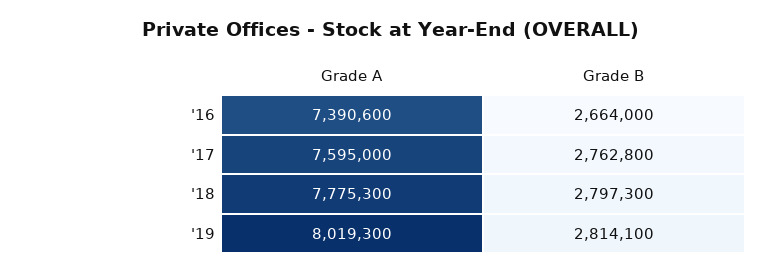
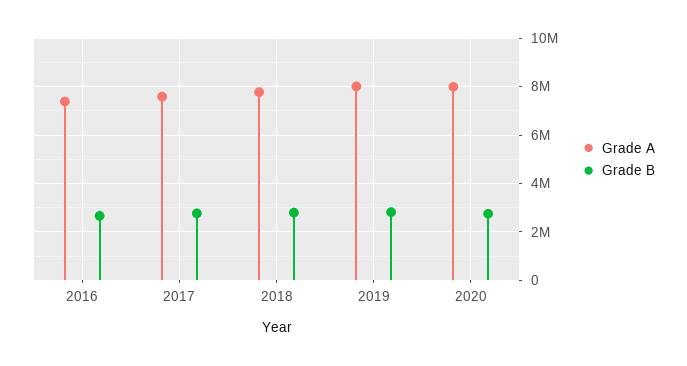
Grade A, 2020: none -> 8000000
Grade B, 2020: none -> 2750000

